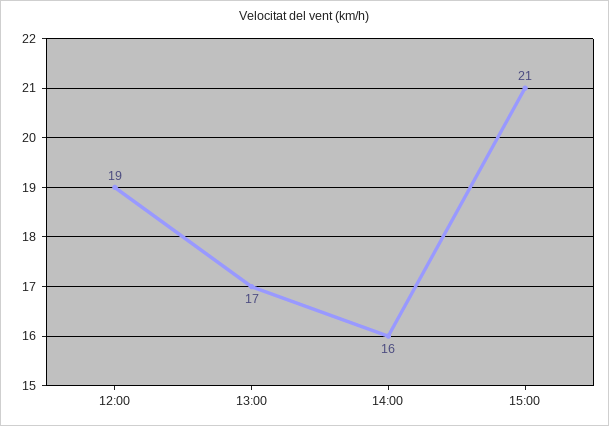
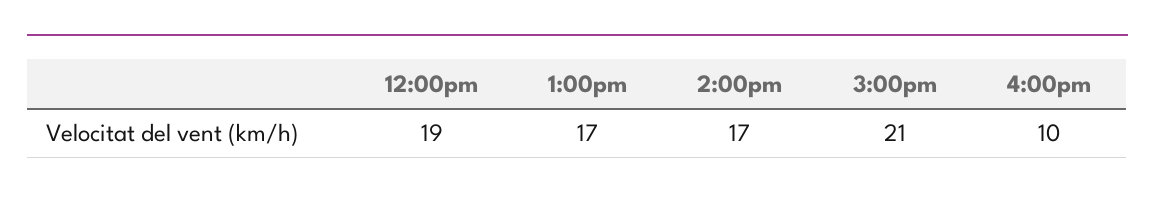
14:00: 16 -> 17
4:00pm: none -> 10

